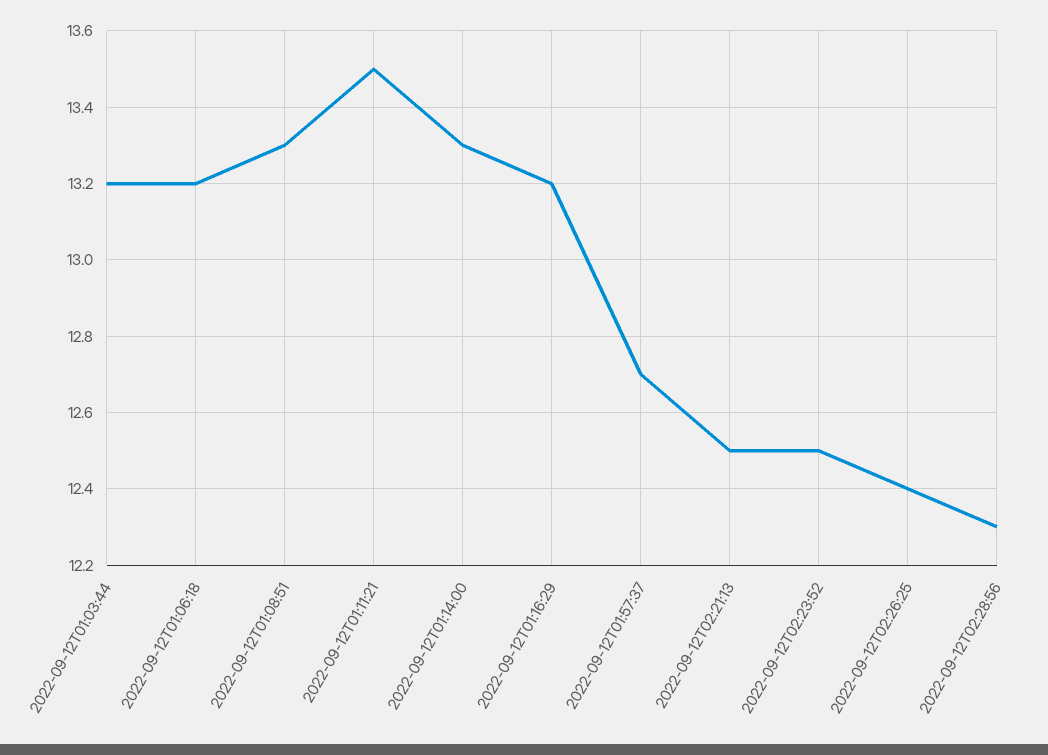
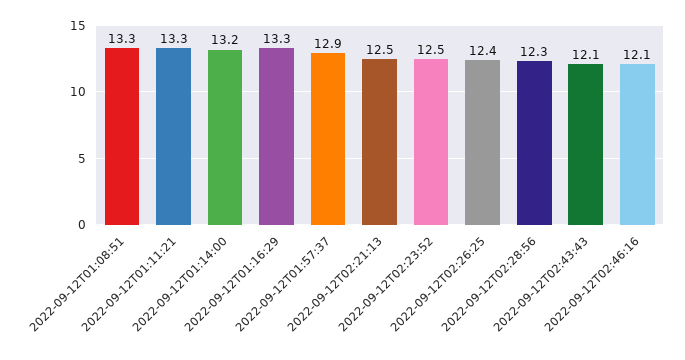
2022-09-12T01:03:44: 13.2 -> none
2022-09-12T01:06:18: 13.2 -> none
2022-09-12T01:11:21: 13.5 -> 13.3
2022-09-12T01:14:00: 13.3 -> 13.2
2022-09-12T01:16:29: 13.2 -> 13.3
2022-09-12T01:57:37: 12.7 -> 12.9
2022-09-12T02:43:43: none -> 12.1
2022-09-12T02:46:16: none -> 12.1

